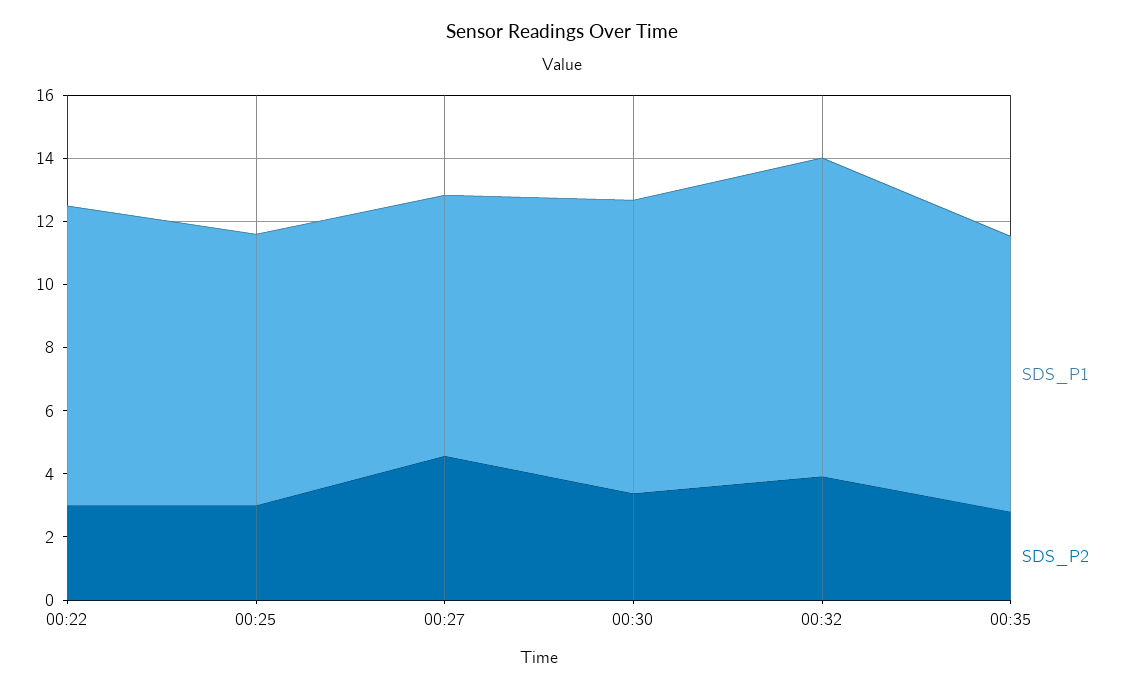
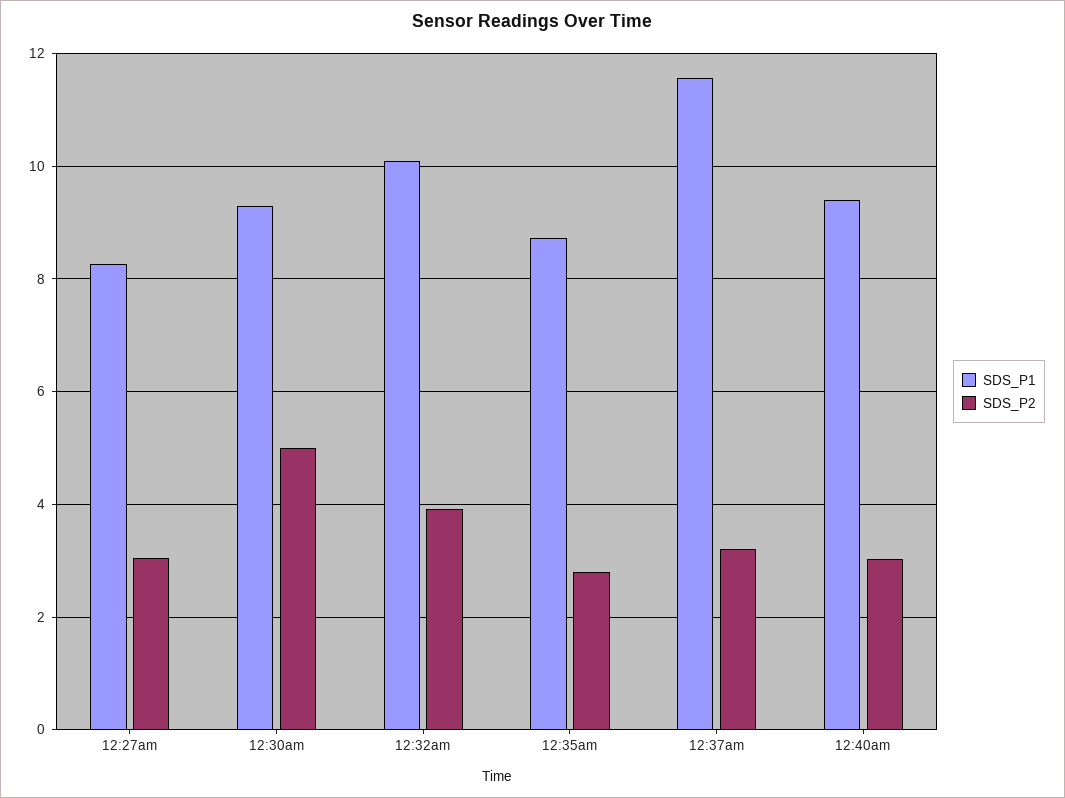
SDS_P1, 00:22: 9.5 -> none
SDS_P2, 00:22: 3 -> none
SDS_P1, 00:25: 8.5 -> none
SDS_P2, 00:25: 3 -> none
SDS_P2, 00:27: 4.5 -> 3
SDS_P2, 00:30: 3.5 -> 5
SDS_P1, 12:37am: none -> 11.6
SDS_P2, 12:37am: none -> 3.2
SDS_P1, 12:40am: none -> 9.4
SDS_P2, 12:40am: none -> 3

